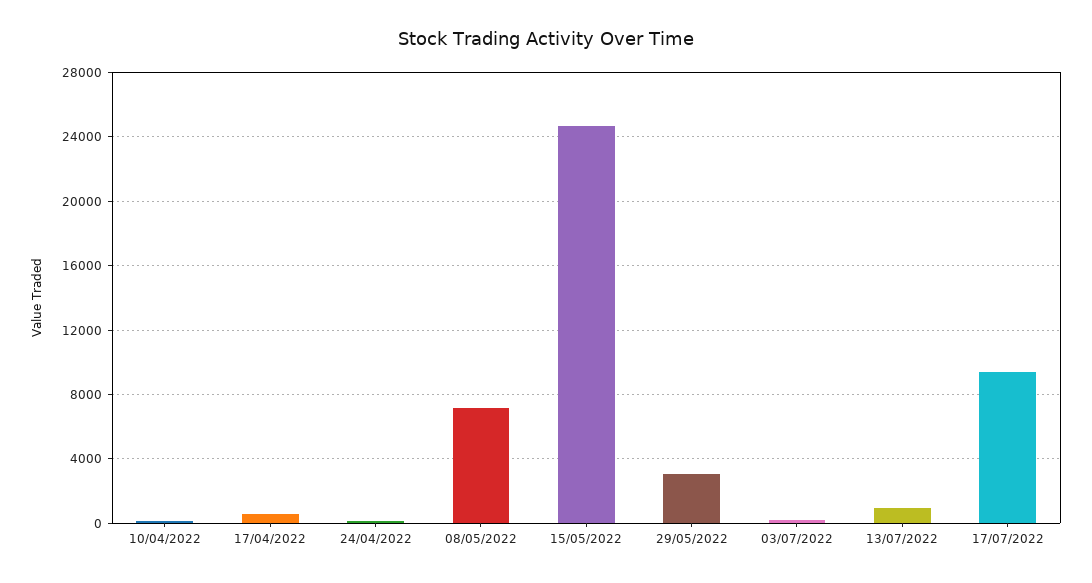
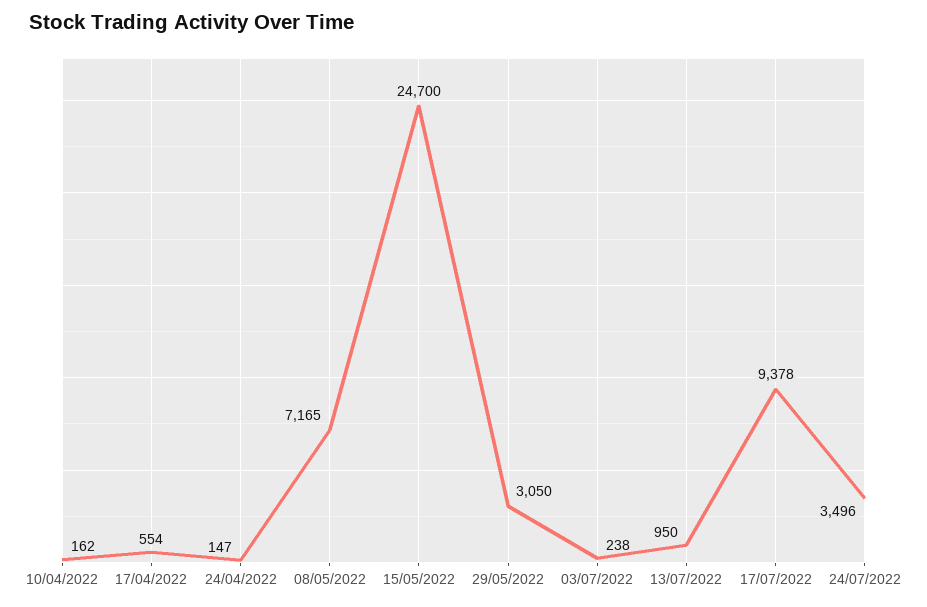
24/07/2022: none -> 3496

